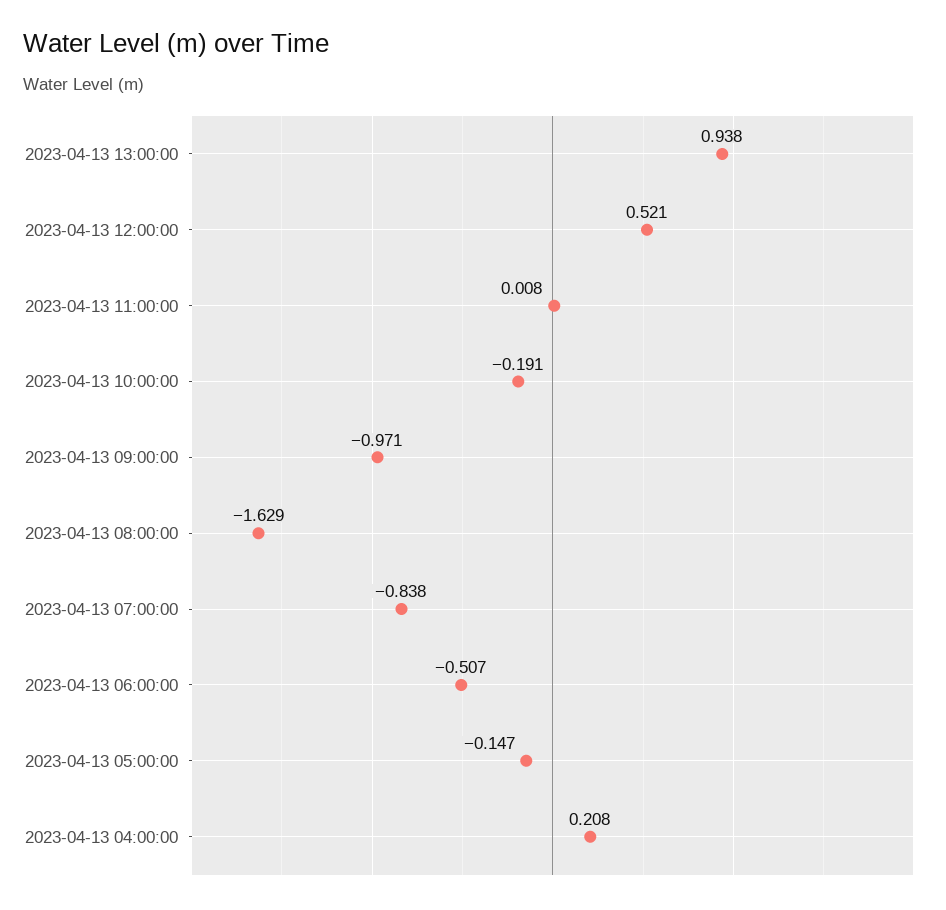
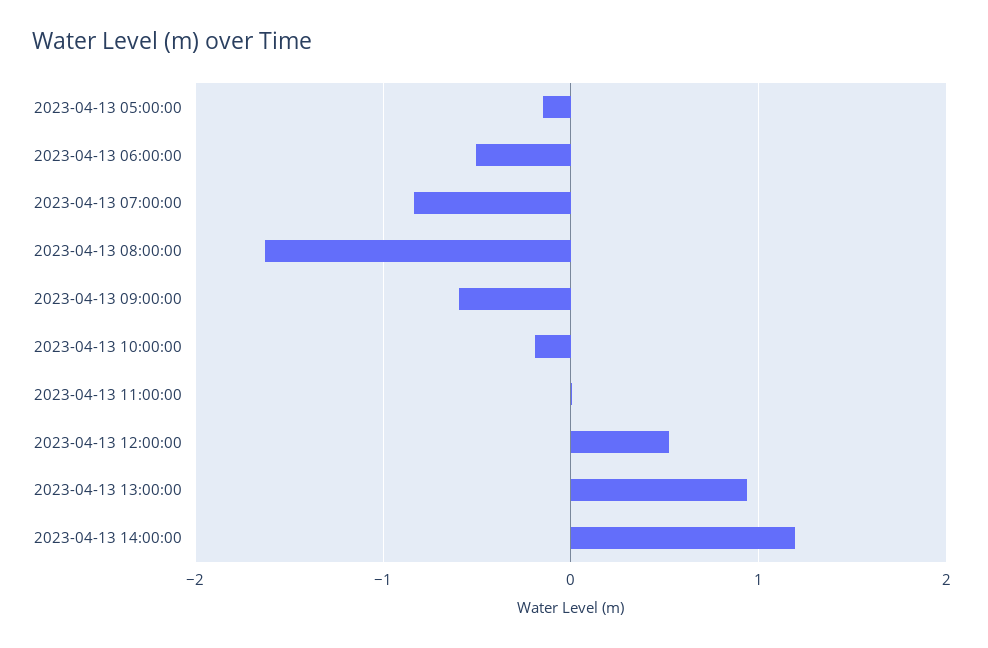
2023-04-13 09:00:00: -0.971 -> -0.6
2023-04-13 04:00:00: 0.208 -> none
2023-04-13 14:00:00: none -> 1.2

